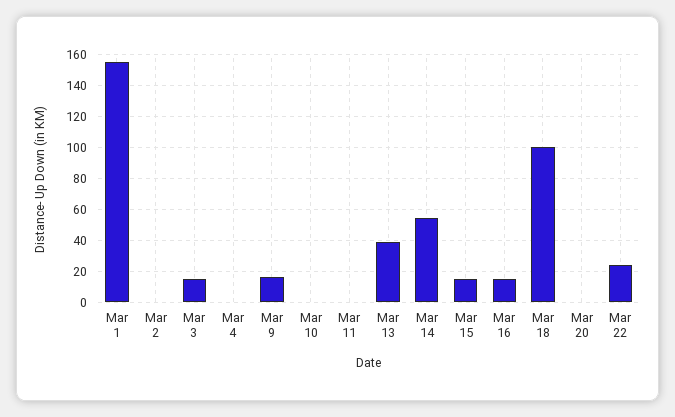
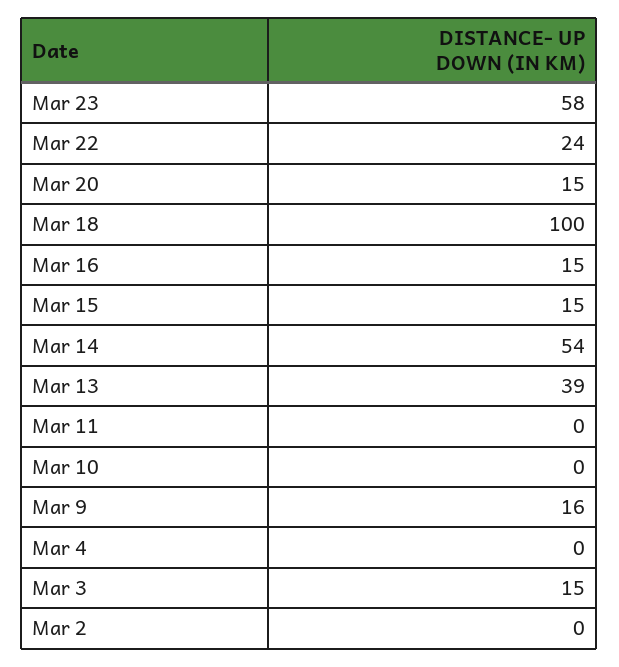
Mar 1: 155 -> none
Mar 20: 0 -> 15
Mar 23: none -> 58

